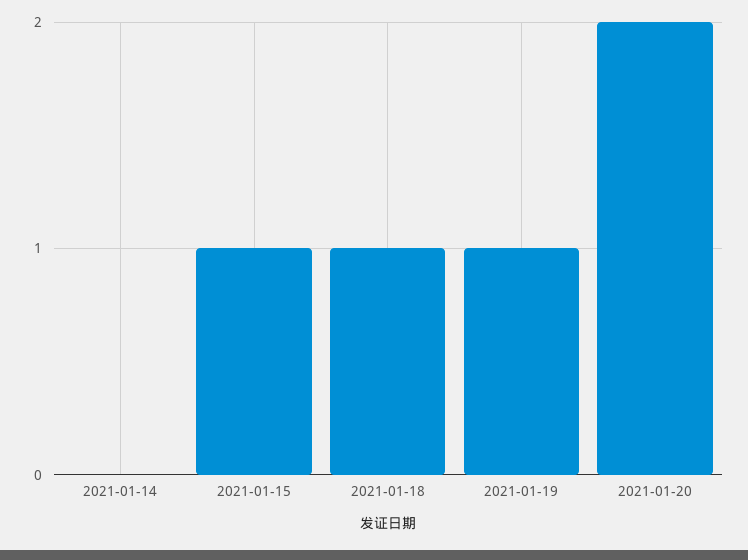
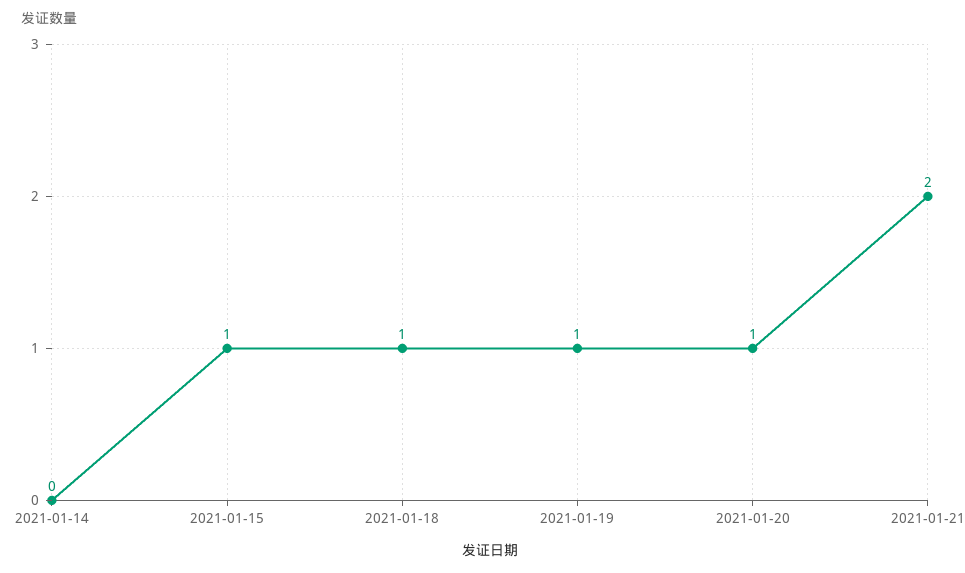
2021-01-20: 2 -> 1
2021-01-21: none -> 2

